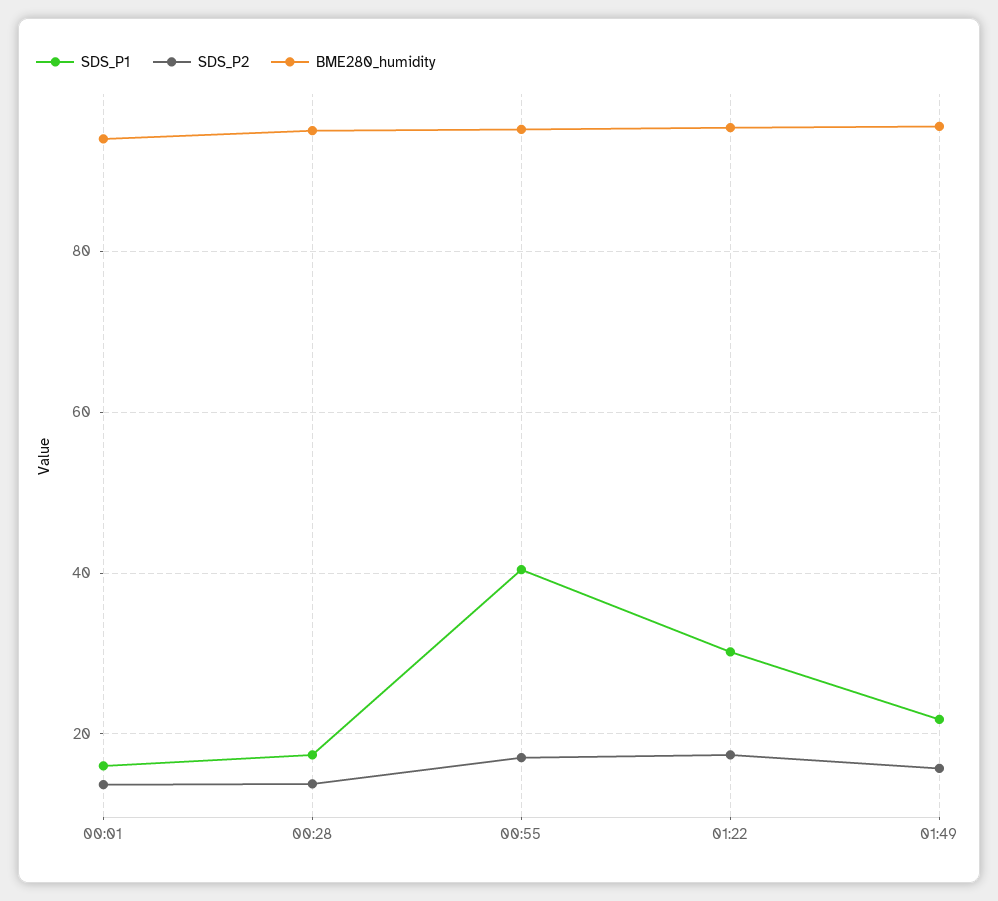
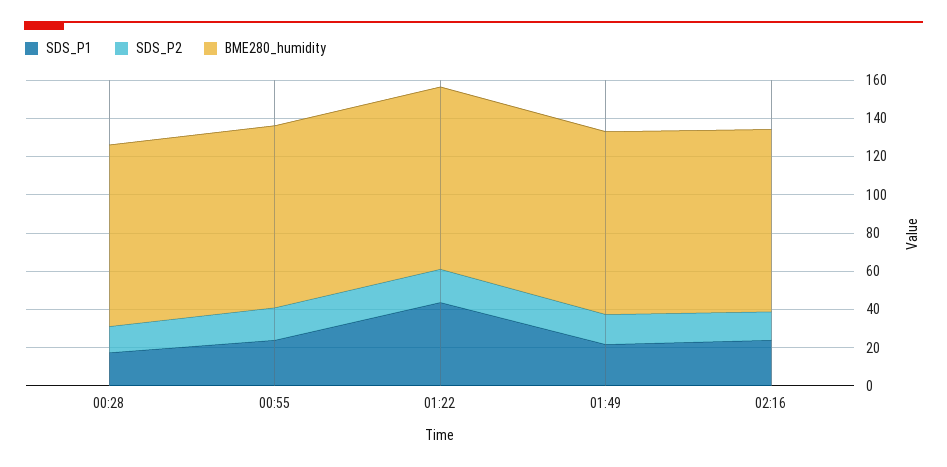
SDS_P1, 00:01: 16 -> none
SDS_P2, 00:01: 14 -> none
BME280_humidity, 00:01: 94 -> none
SDS_P1, 00:55: 40 -> 25
SDS_P1, 01:22: 30 -> 45
SDS_P1, 02:16: none -> 25
SDS_P2, 02:16: none -> 15
BME280_humidity, 02:16: none -> 95

